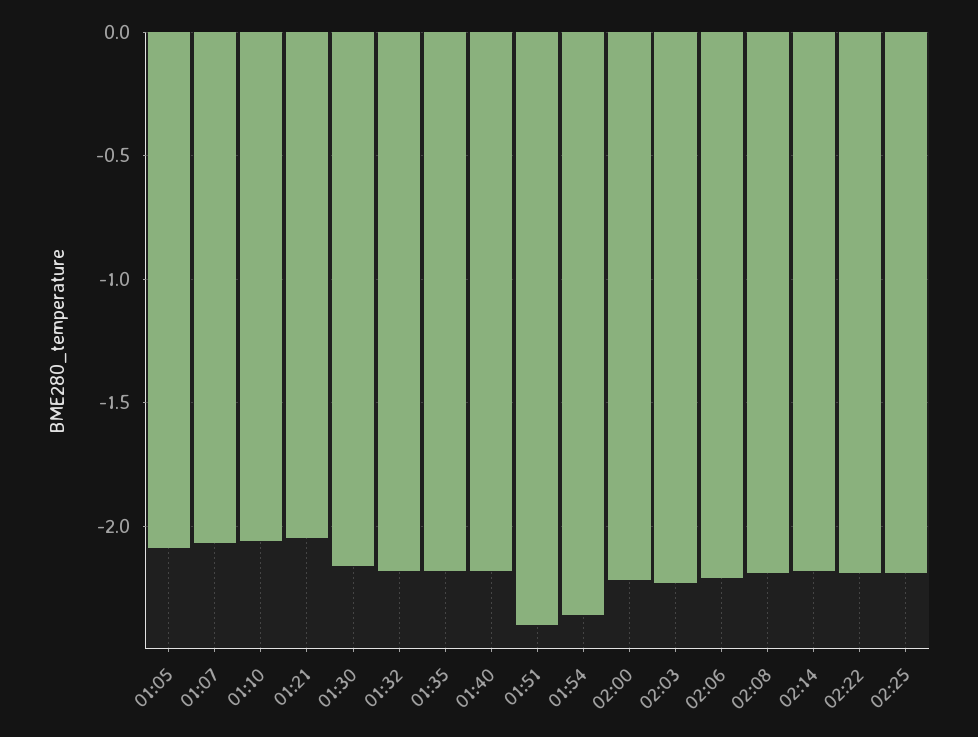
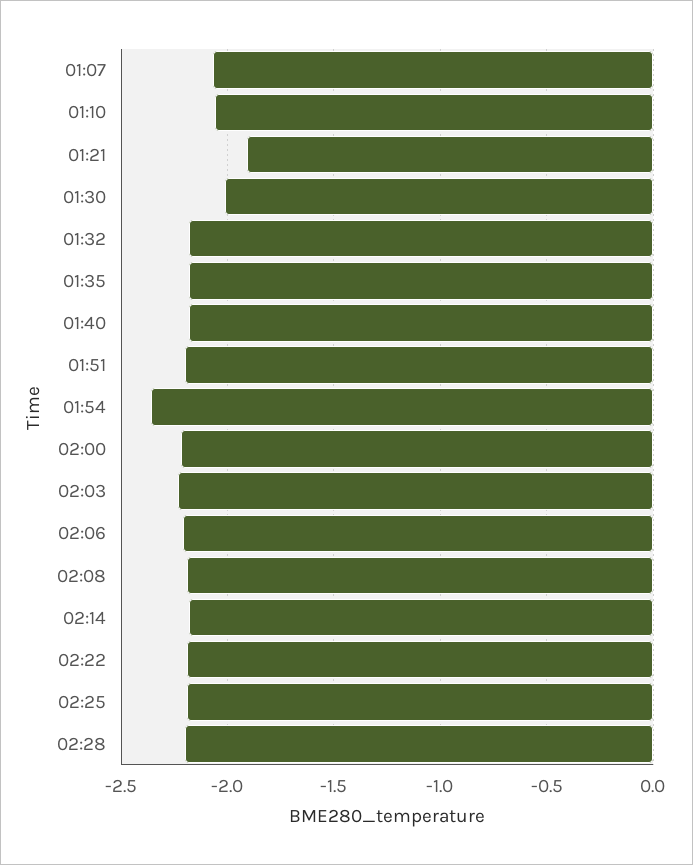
01:05: -2.1 -> none
01:21: -2.05 -> -1.9
01:30: -2.15 -> -2
01:51: -2.4 -> -2.2
02:28: none -> -2.2

